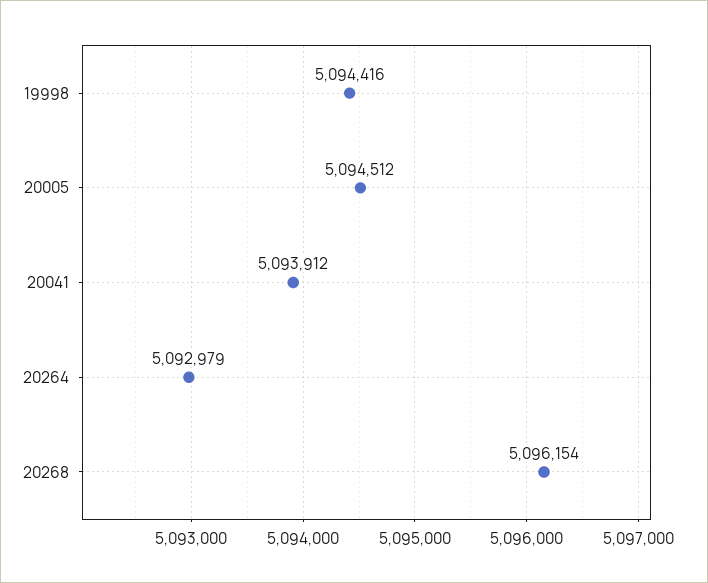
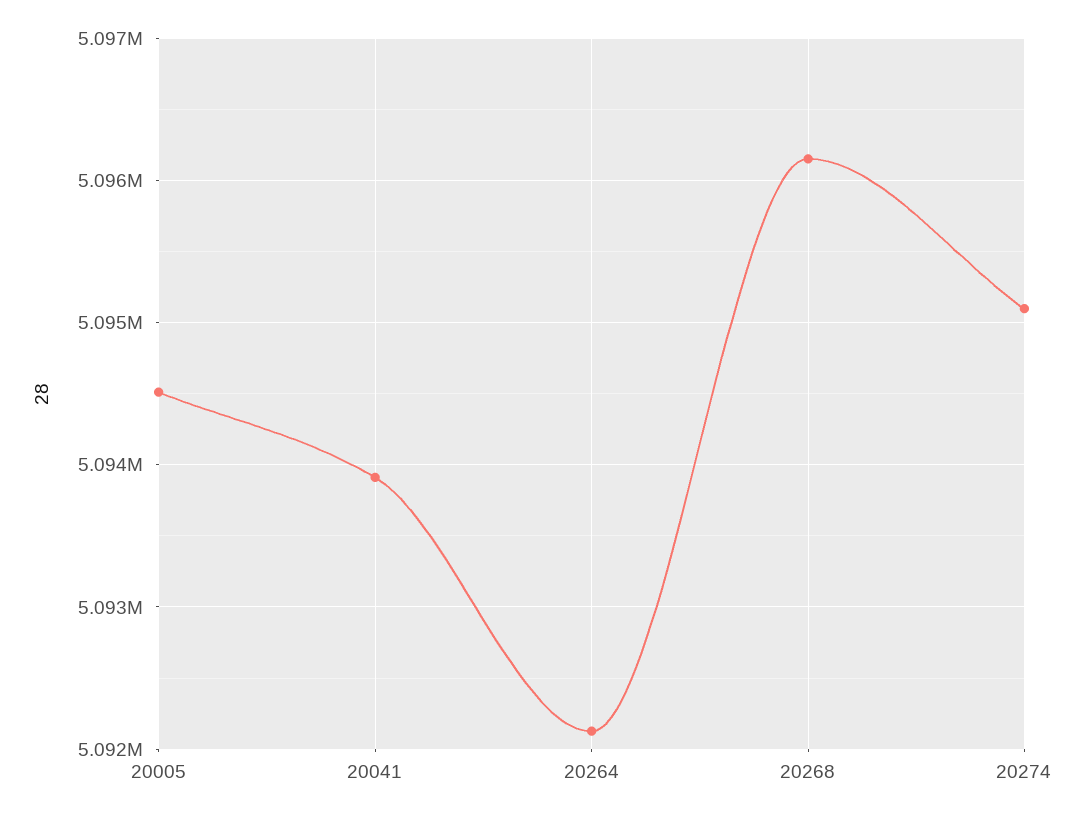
19998: 5094416 -> none
20264: 5092979 -> 5092100
20274: none -> 5095100

